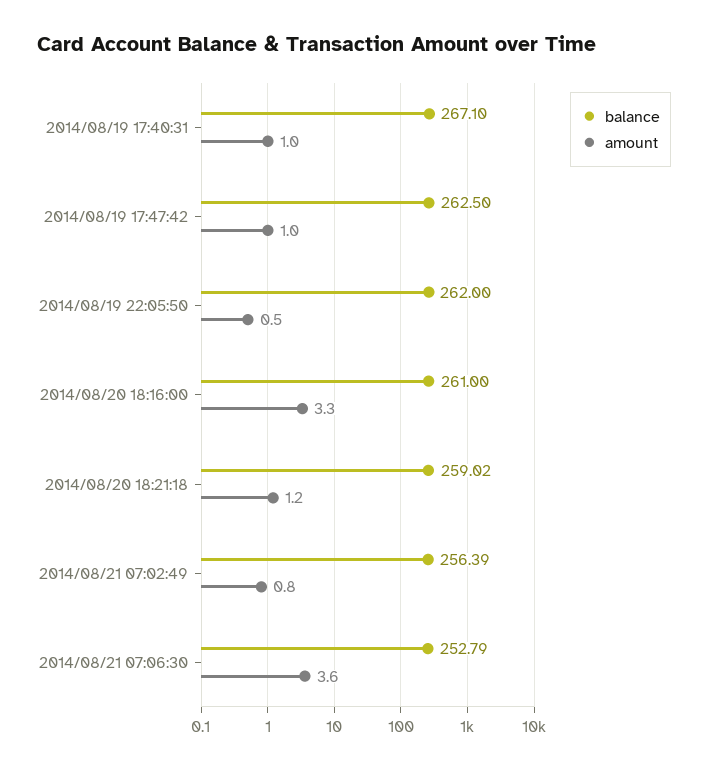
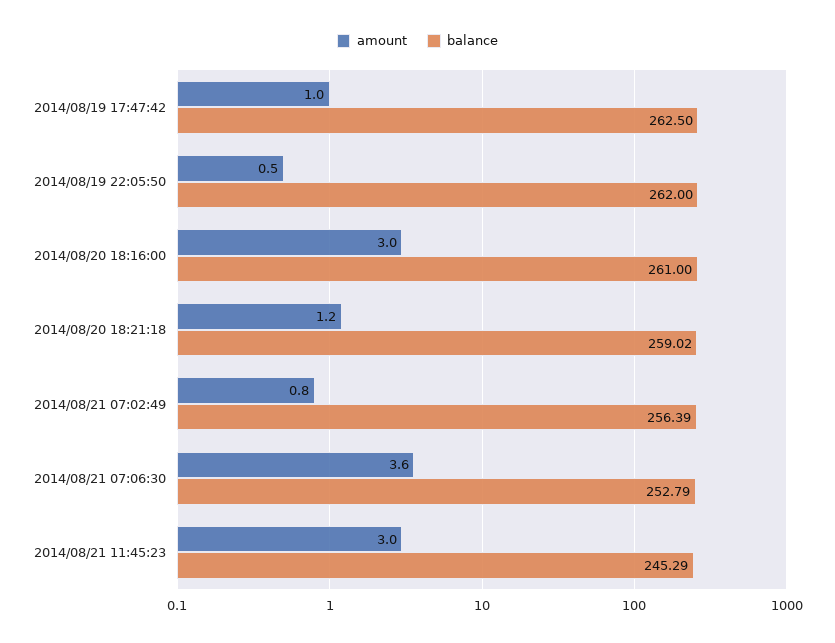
balance, 2014/08/19 17:40:31: 267.1 -> none
amount, 2014/08/19 17:40:31: 1 -> none
amount, 2014/08/20 18:16:00: 3.3 -> 3
amount, 2014/08/21 11:45:23: none -> 3
balance, 2014/08/21 11:45:23: none -> 245.29

